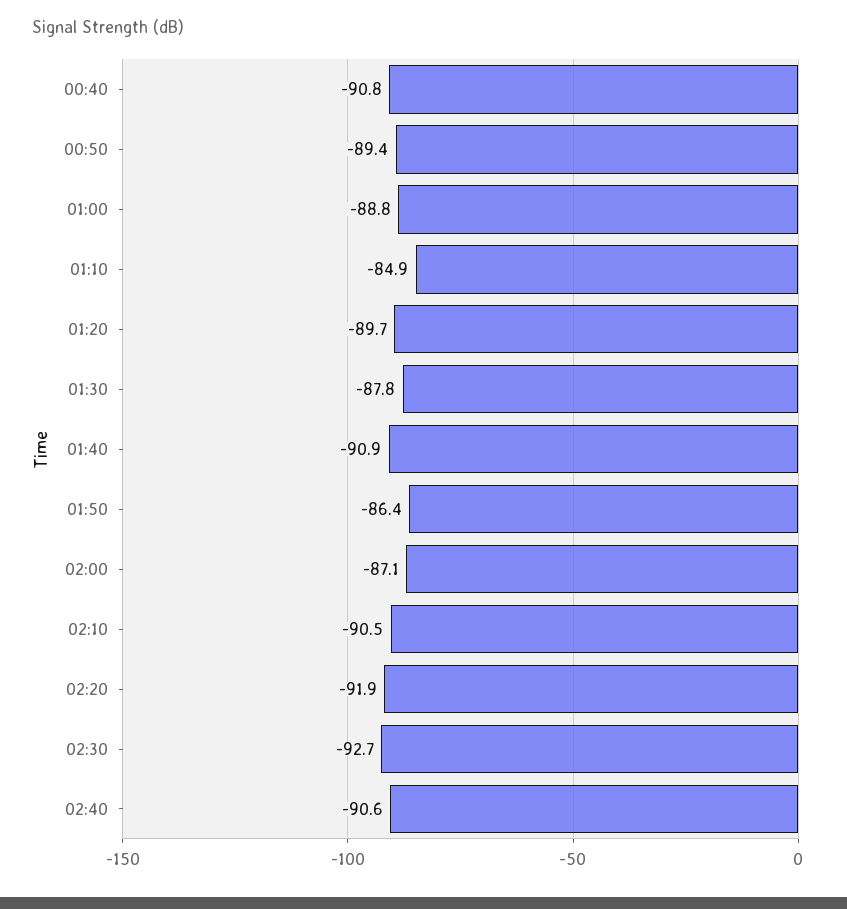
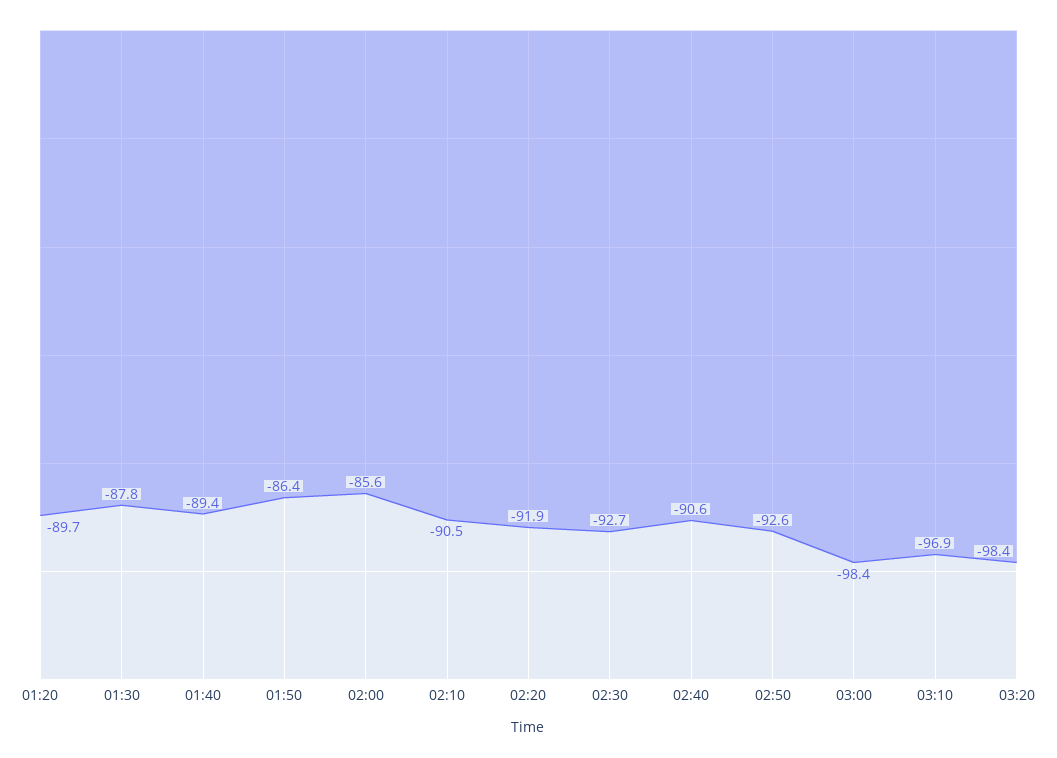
00:40: -90.8 -> none
00:50: -89.4 -> none
01:00: -88.8 -> none
01:10: -84.9 -> none
01:40: -90.9 -> -89.4
02:00: -87.1 -> -85.6
02:50: none -> -92.6
03:00: none -> -98.4
03:10: none -> -96.9
03:20: none -> -98.4

